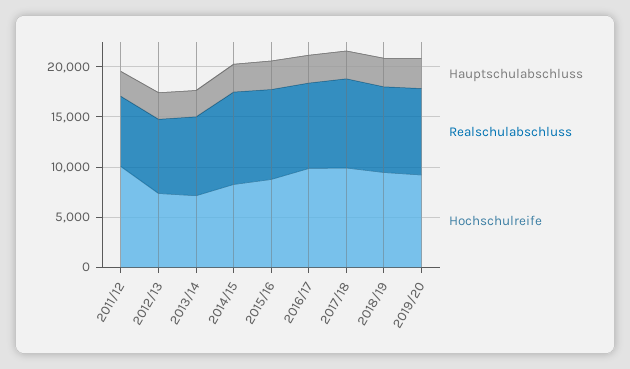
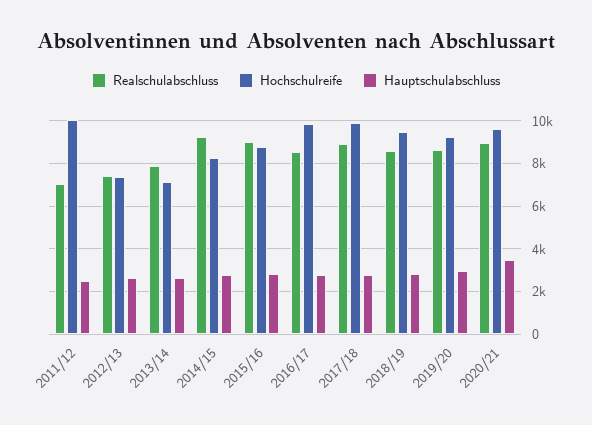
Realschulabschluss, 2020/21: none -> 9000
Hochschulreife, 2020/21: none -> 9500
Hauptschulabschluss, 2020/21: none -> 3500

